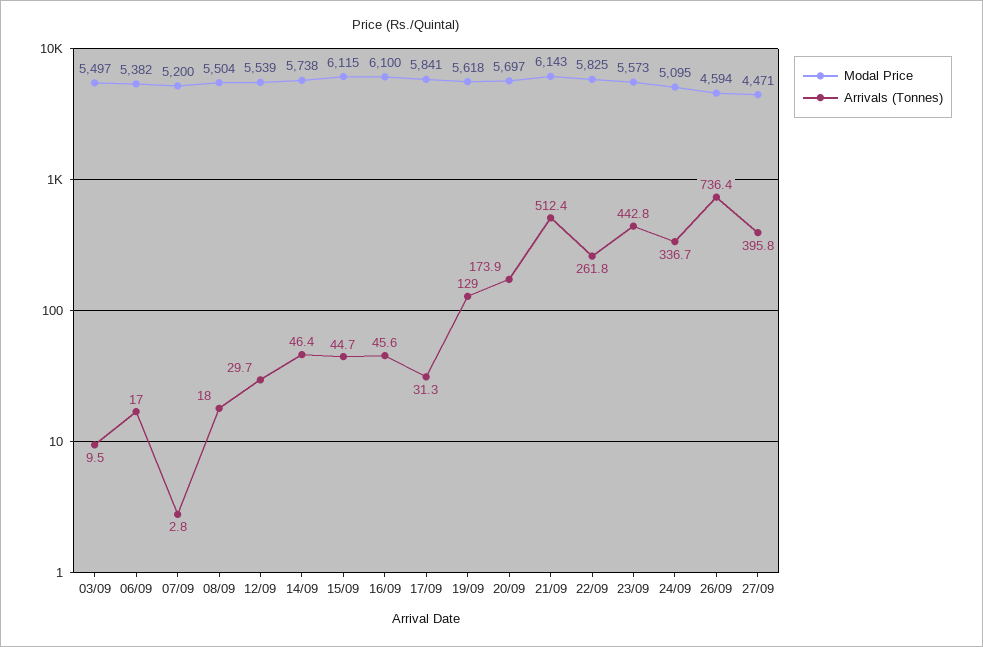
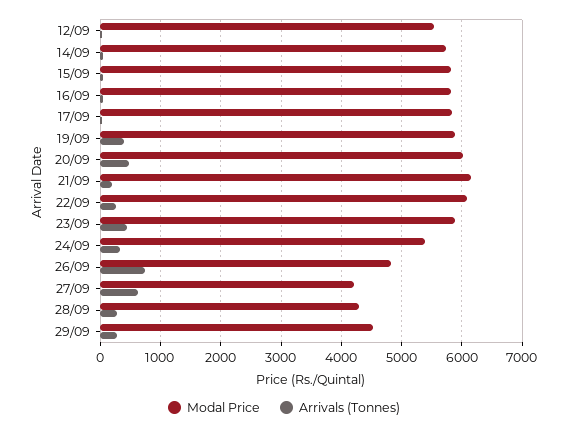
Modal Price, 03/09: 5497 -> none
Arrivals (Tonnes), 03/09: 9.5 -> none
Modal Price, 06/09: 5382 -> none
Arrivals (Tonnes), 06/09: 17 -> none
Modal Price, 07/09: 5200 -> none
Arrivals (Tonnes), 07/09: 2.8 -> none
Modal Price, 08/09: 5504 -> none
Arrivals (Tonnes), 08/09: 18 -> none
Modal Price, 15/09: 6115 -> 5800
Modal Price, 16/09: 6100 -> 5800
Modal Price, 19/09: 5618 -> 5900
Arrivals (Tonnes), 19/09: 129 -> 400
Modal Price, 20/09: 5697 -> 6000
Arrivals (Tonnes), 20/09: 173.9 -> 500
Arrivals (Tonnes), 21/09: 512.4 -> 200
Modal Price, 22/09: 5825 -> 6100
Modal Price, 23/09: 5573 -> 5900
Modal Price, 24/09: 5095 -> 5400
Modal Price, 26/09: 4594 -> 4800
Modal Price, 27/09: 4471 -> 4200
Arrivals (Tonnes), 27/09: 395.8 -> 600
Modal Price, 28/09: none -> 4300
Arrivals (Tonnes), 28/09: none -> 300
Modal Price, 29/09: none -> 4500
Arrivals (Tonnes), 29/09: none -> 300

